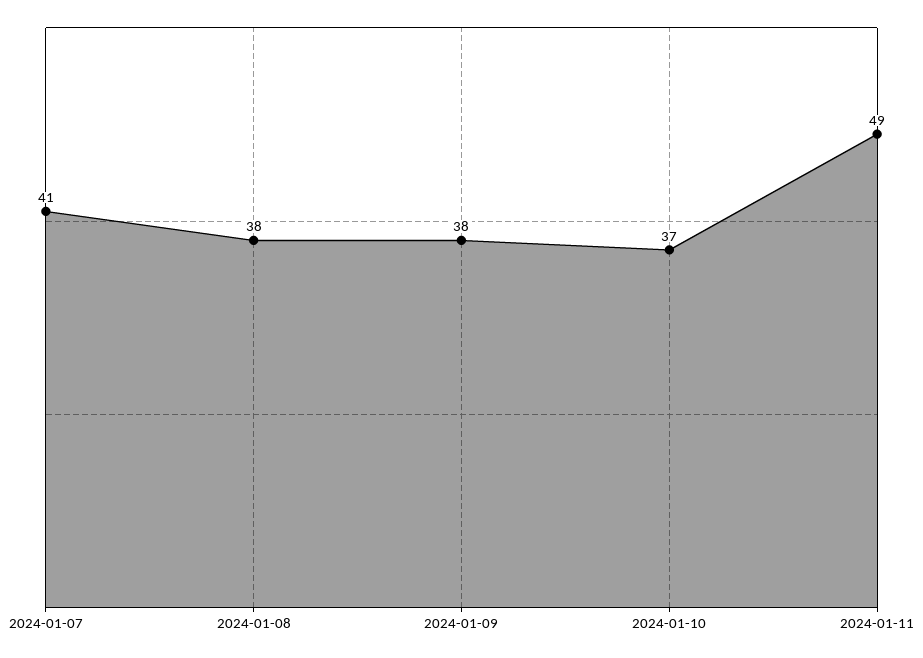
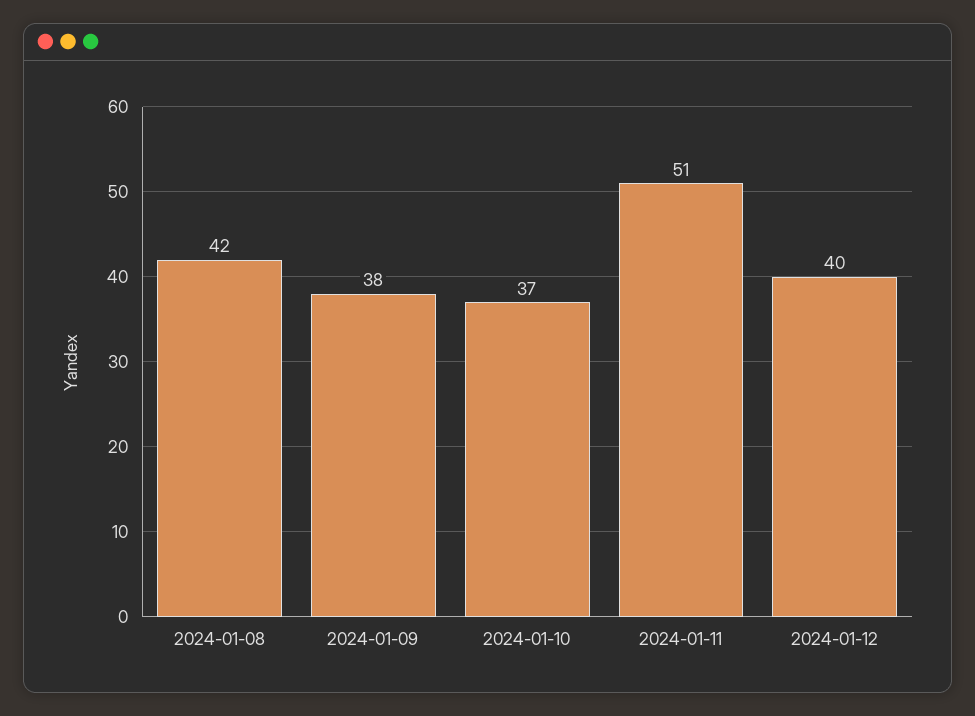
2024-01-07: 41 -> none
2024-01-08: 38 -> 42
2024-01-11: 49 -> 51
2024-01-12: none -> 40

